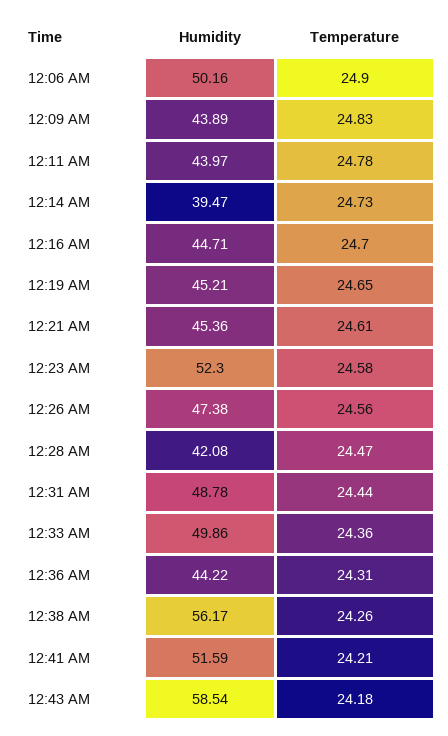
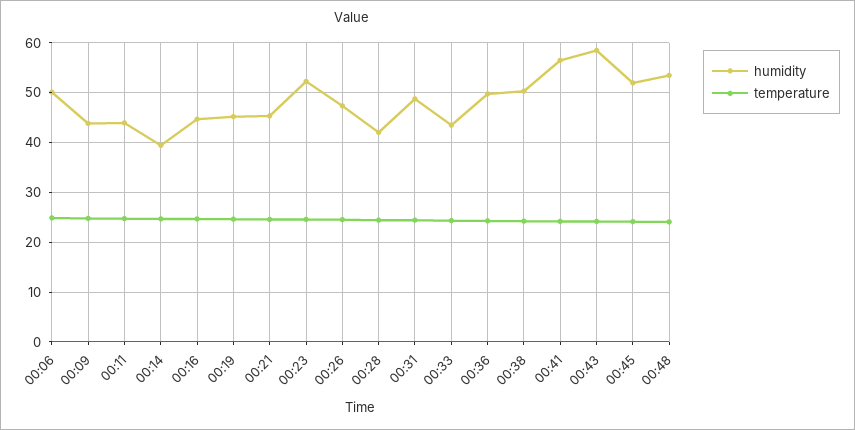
Humidity, 12:33 AM: 49.86 -> 44
Humidity, 12:36 AM: 44.22 -> 50
Humidity, 12:38 AM: 56.17 -> 50
Humidity, 12:41 AM: 51.59 -> 56
Humidity, 00:45: none -> 52
Temperature, 00:45: none -> 24
Humidity, 00:48: none -> 54
Temperature, 00:48: none -> 24

